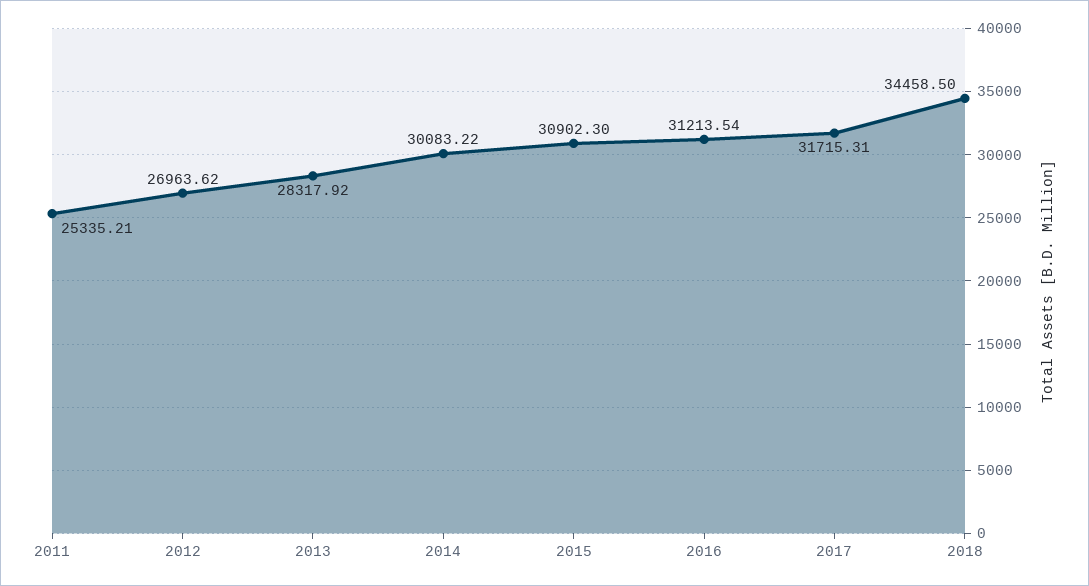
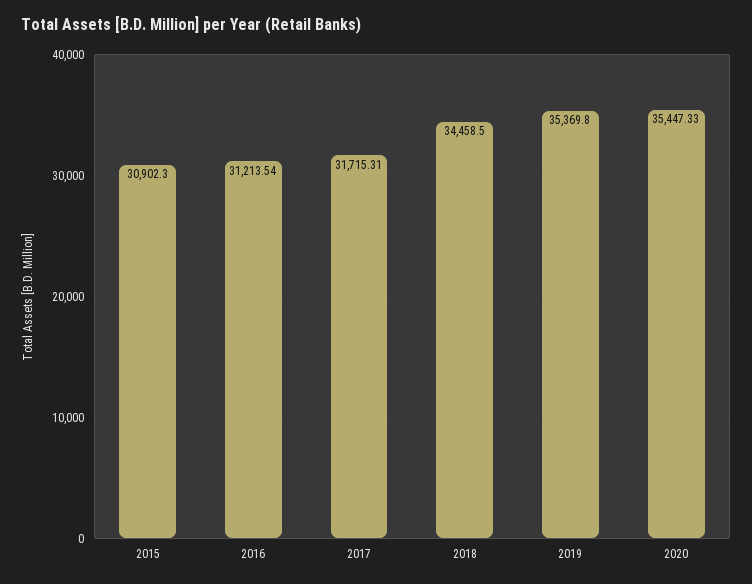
2011: 25335.21 -> none
2012: 26963.62 -> none
2013: 28317.92 -> none
2014: 30083.22 -> none
2019: none -> 35369.8
2020: none -> 35447.33

